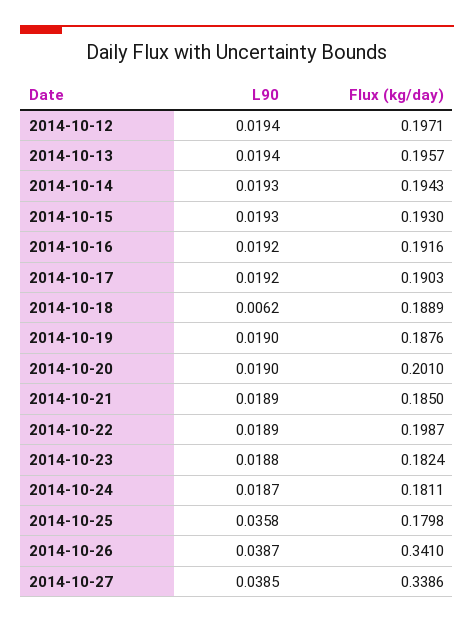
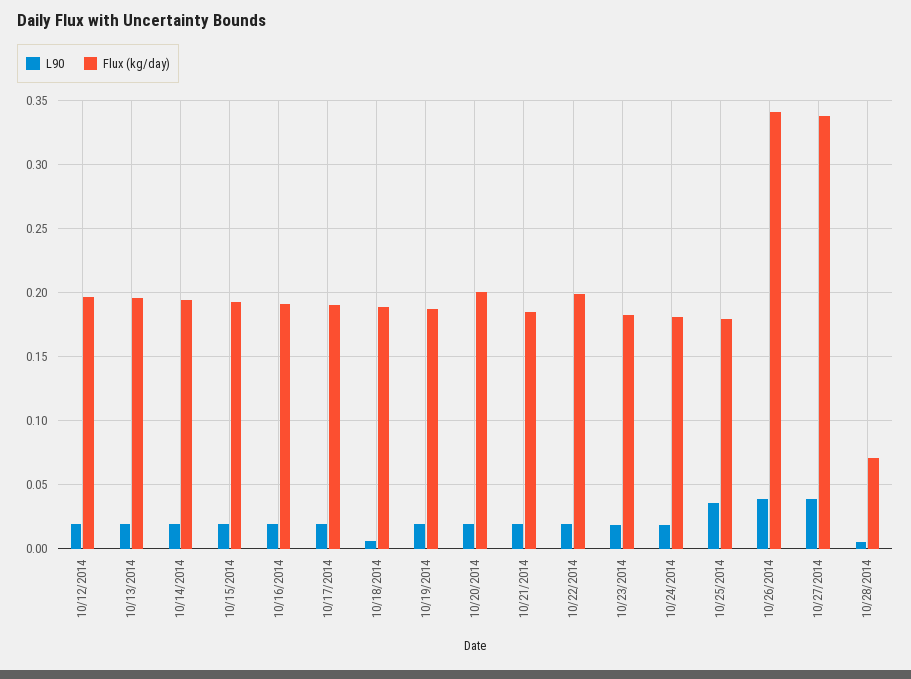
L90, 10/28/2014: none -> 0.005
Flux (kg/day), 10/28/2014: none -> 0.07

